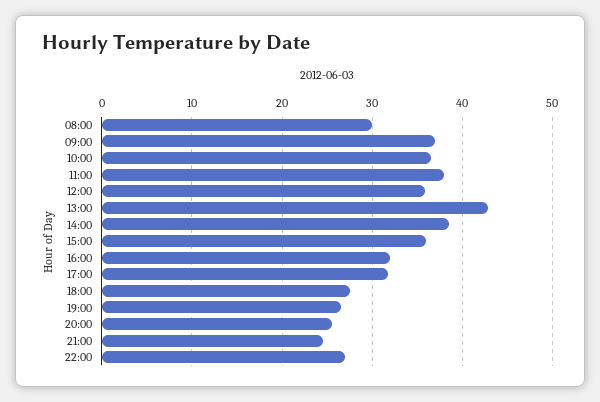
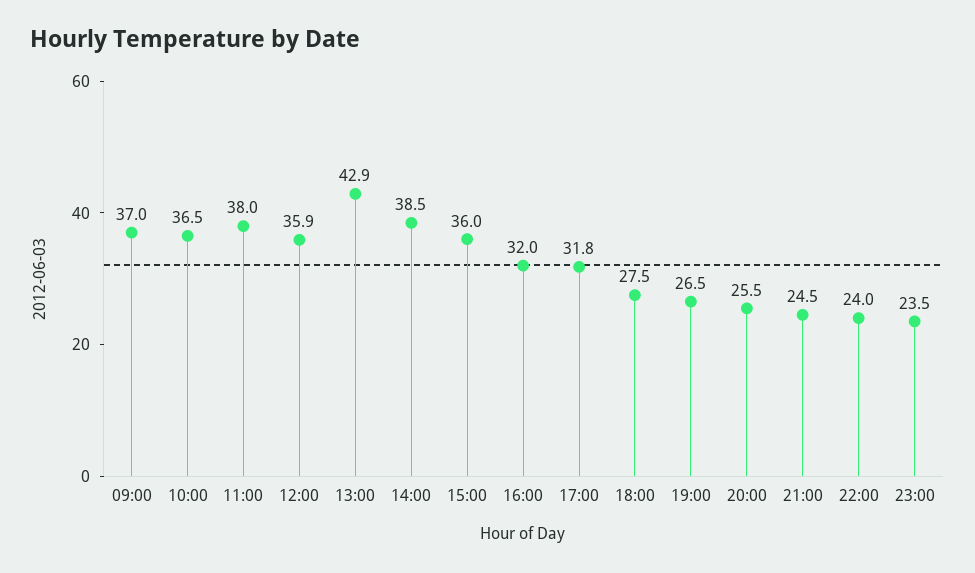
08:00: 30 -> none
22:00: 27 -> 24
23:00: none -> 23.5

